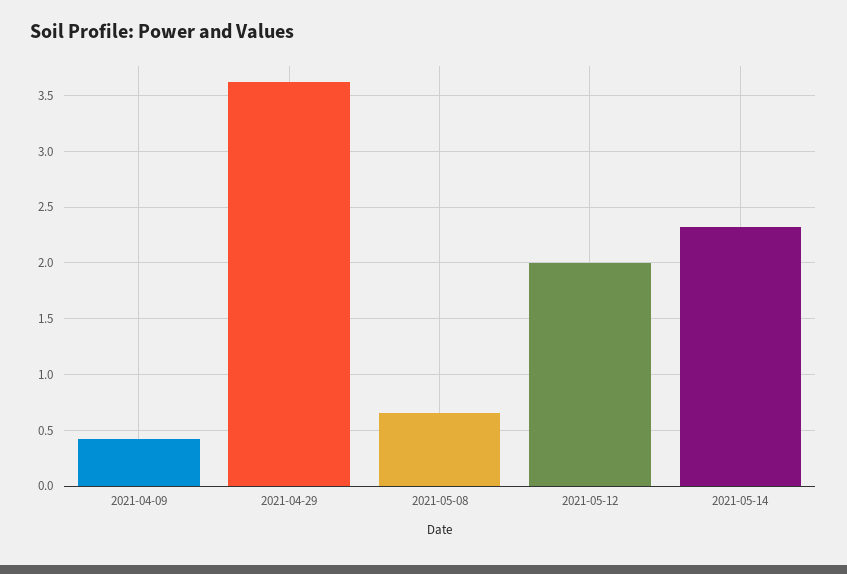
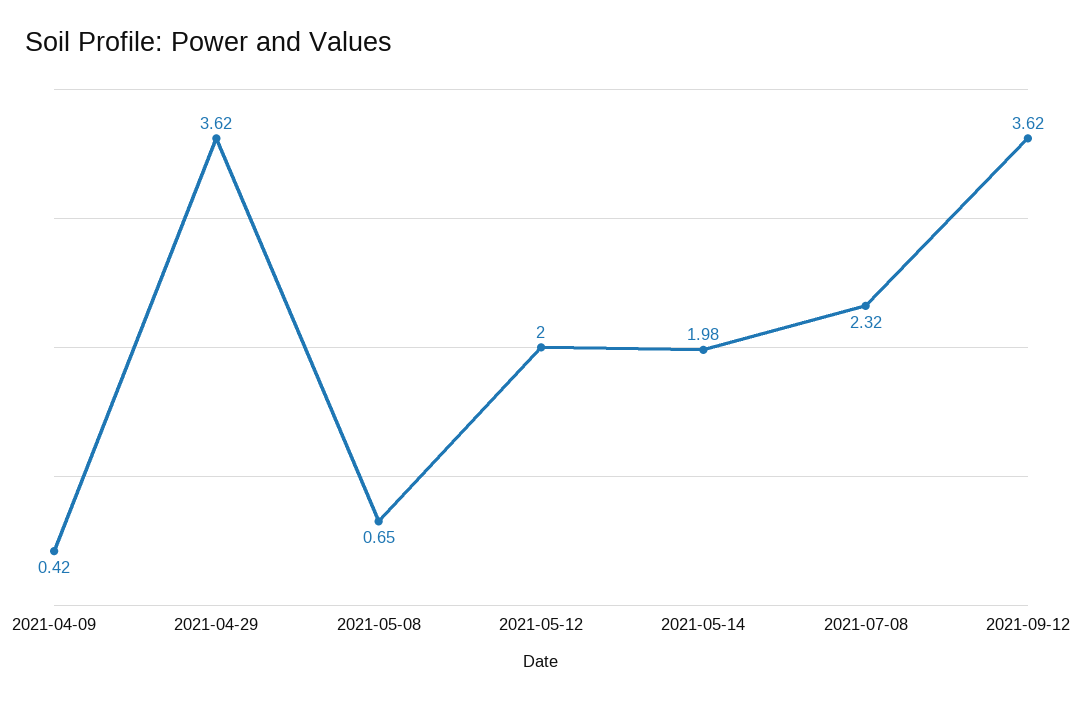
2021-05-14: 2.3 -> 1.98
2021-07-08: none -> 2.32
2021-09-12: none -> 3.62

